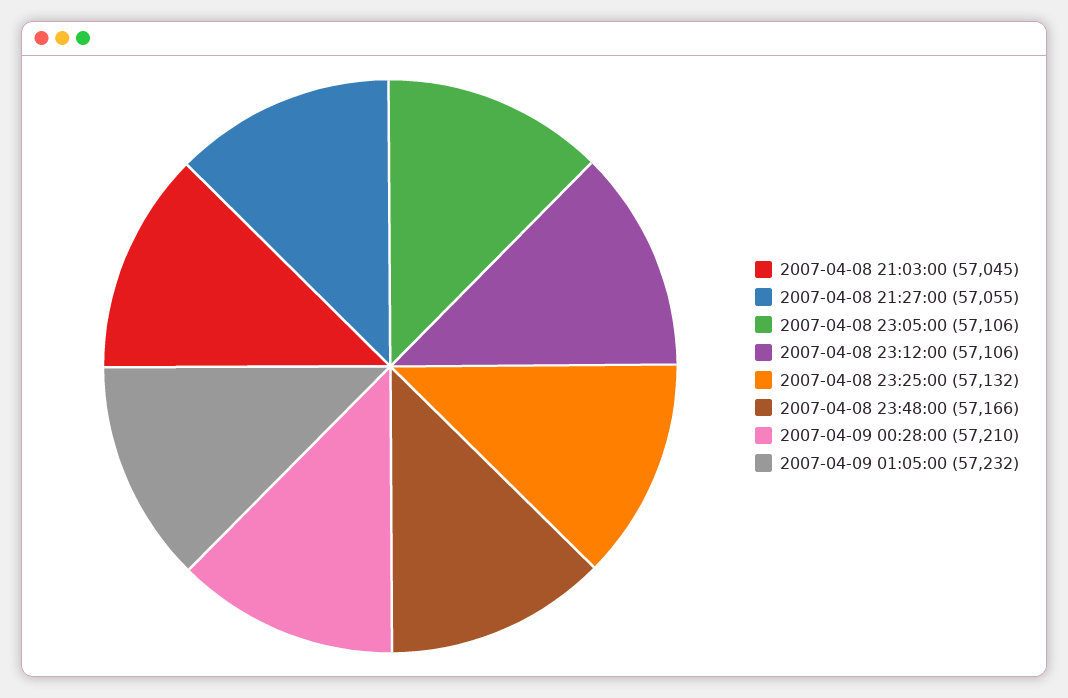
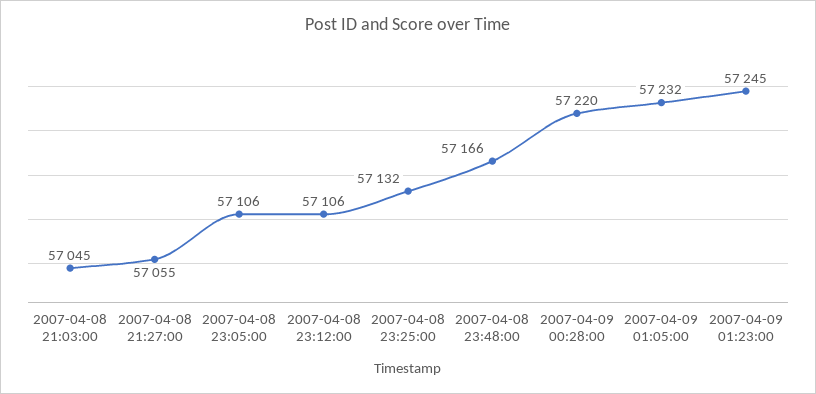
2007-04-09 00:28:00: 57210 -> 57220
2007-04-09 01:23:00: none -> 57245

